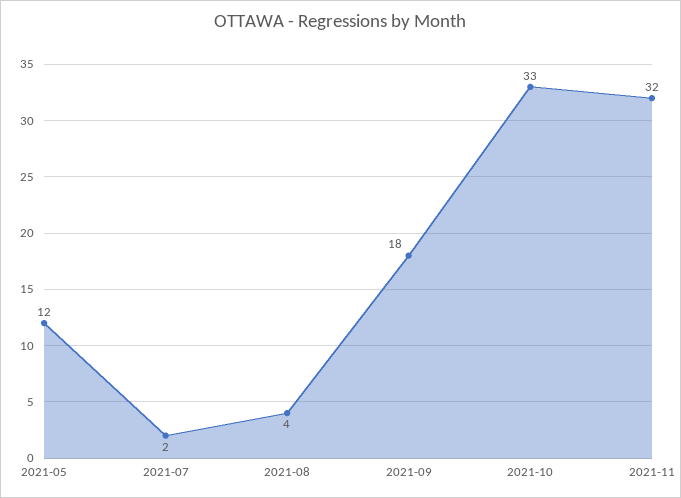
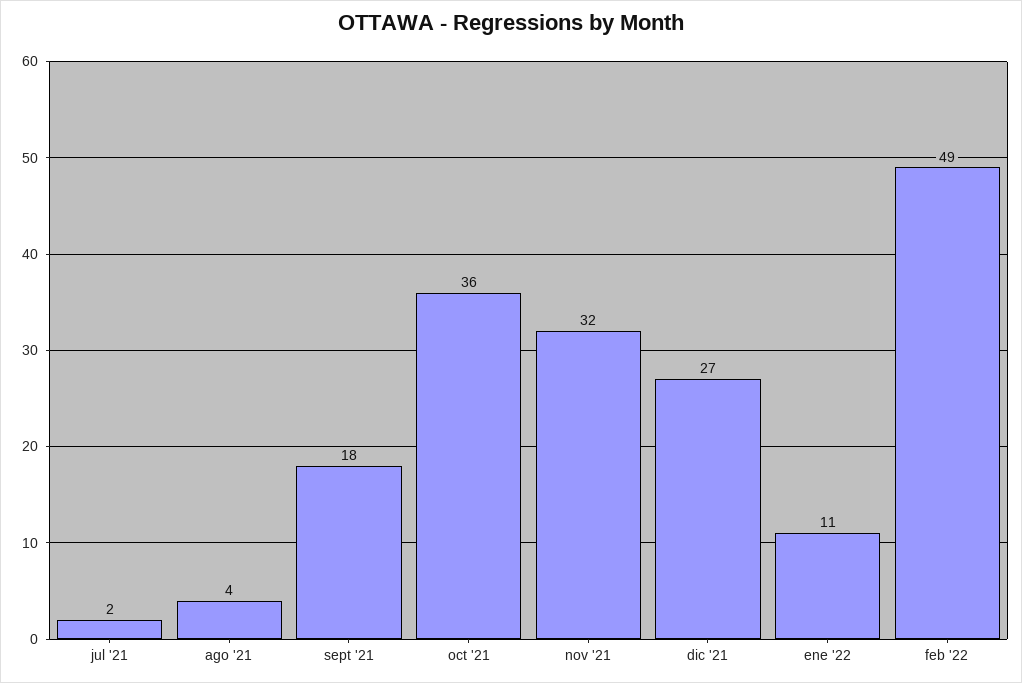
2021-05: 12 -> none
2021-10: 33 -> 36
dic '21: none -> 27
ene '22: none -> 11
feb '22: none -> 49

